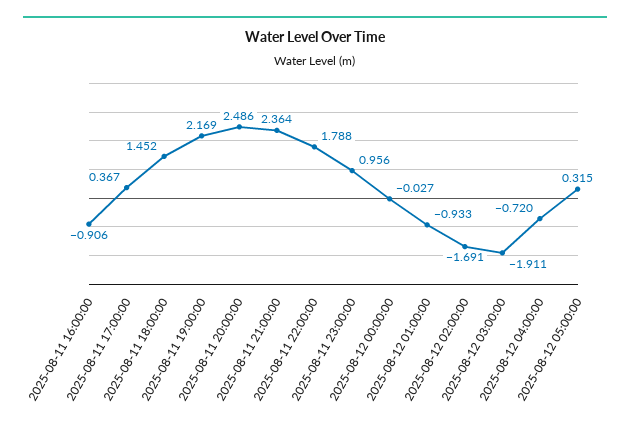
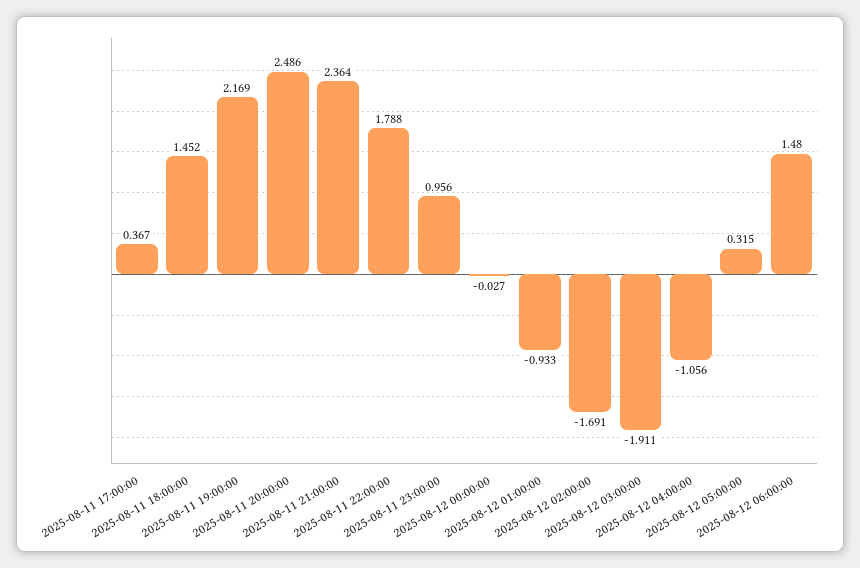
2025-08-11 16:00:00: -0.906 -> none
2025-08-12 04:00:00: -0.72 -> -1.056
2025-08-12 06:00:00: none -> 1.48

